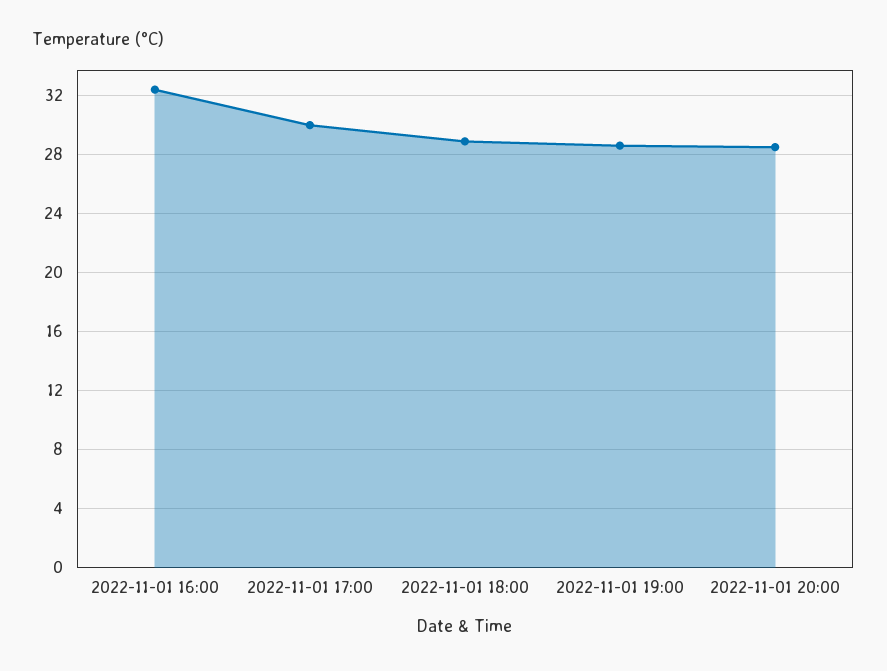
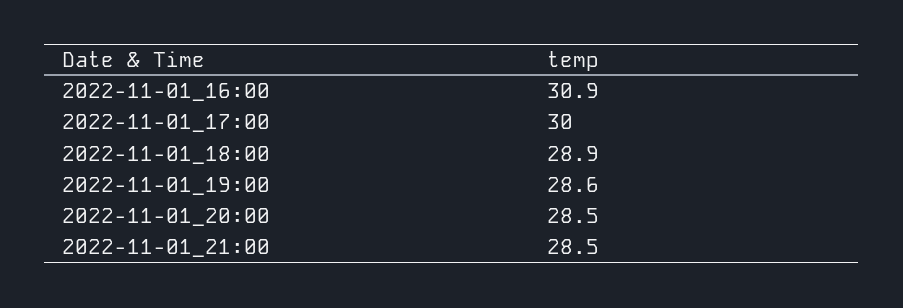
2022-11-01 16:00: 32.5 -> 30.9
2022-11-01_21:00: none -> 28.5

